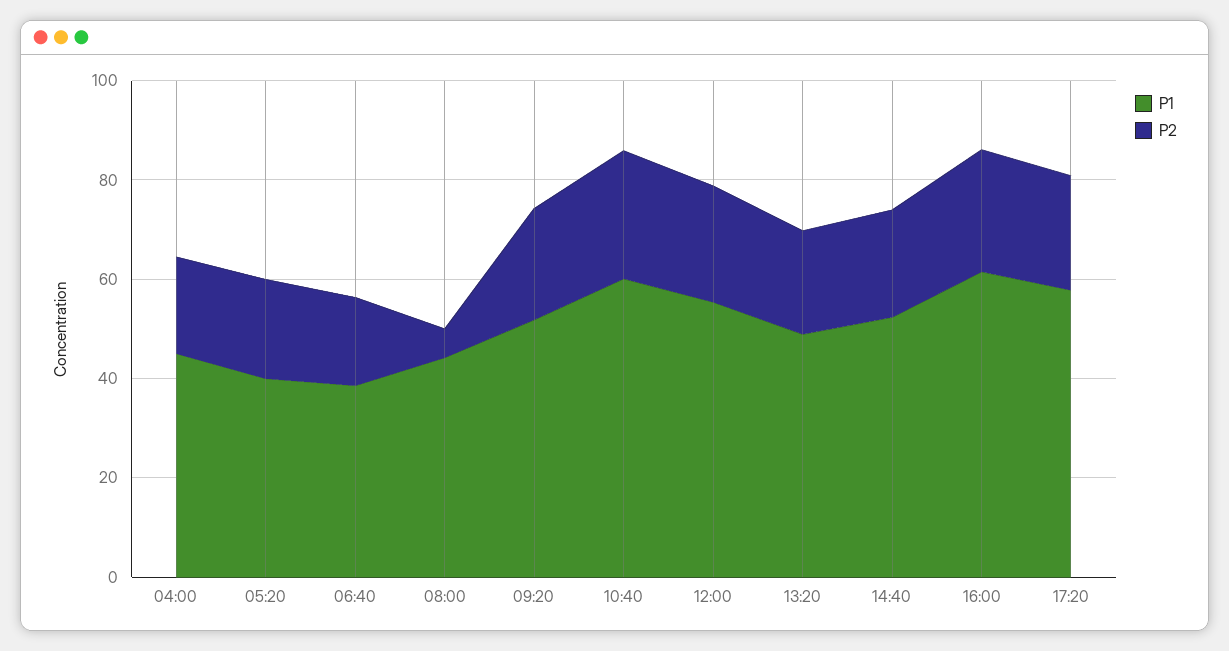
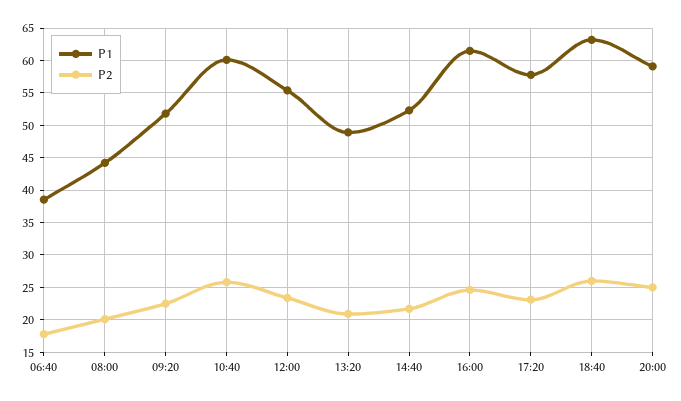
P1, 04:00: 45 -> none
P2, 04:00: 20 -> none
P1, 05:20: 40 -> none
P2, 05:20: 20 -> none
P2, 08:00: 5 -> 20
P1, 18:40: none -> 63
P2, 18:40: none -> 26
P1, 20:00: none -> 59
P2, 20:00: none -> 25

